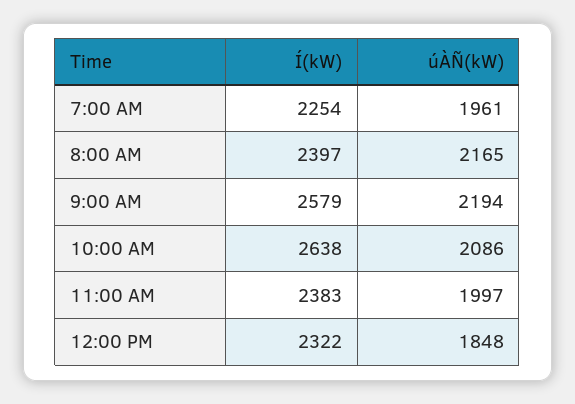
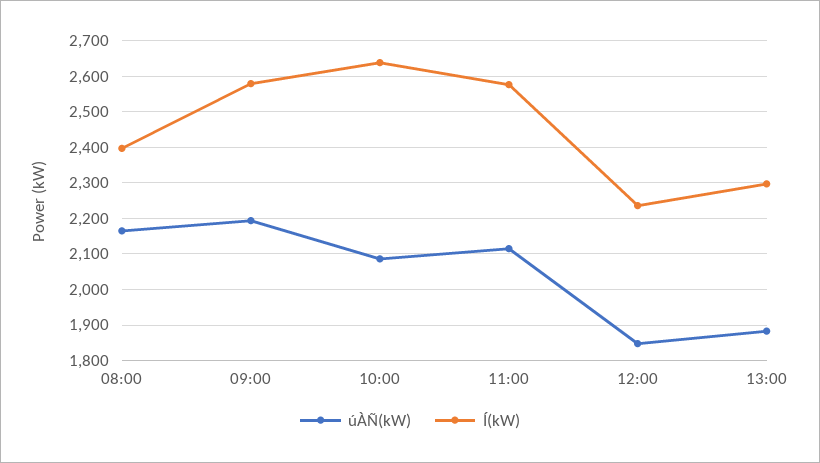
Í(kW), 7:00 AM: 2254 -> none
úÀÑ(kW), 7:00 AM: 1961 -> none
Í(kW), 11:00 AM: 2383 -> 2580
úÀÑ(kW), 11:00 AM: 1997 -> 2120
Í(kW), 12:00 PM: 2322 -> 2240
úÀÑ(kW), 13:00: none -> 1880
Í(kW), 13:00: none -> 2300

